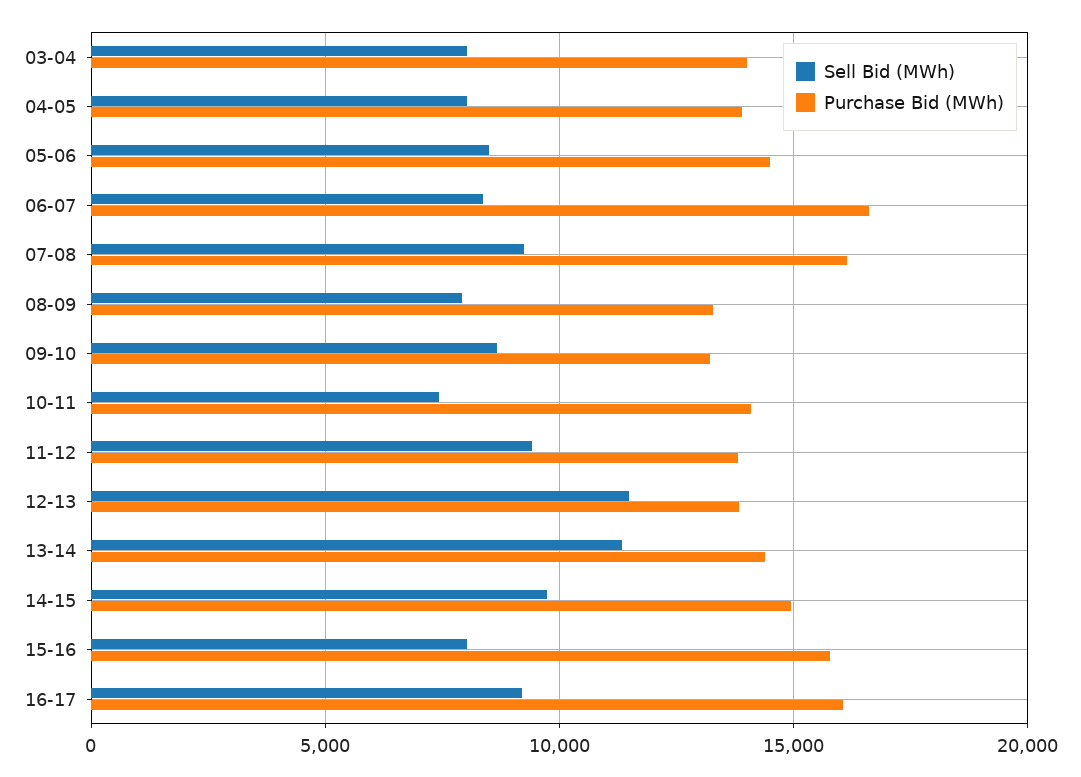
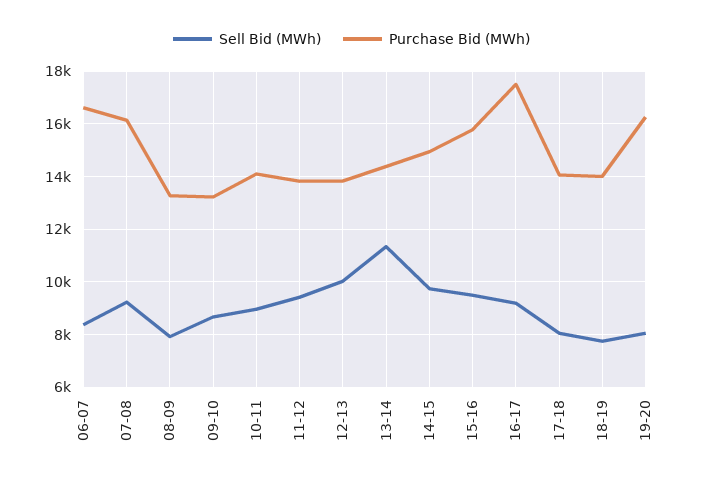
Sell Bid (MWh), 03-04: 8000 -> none
Purchase Bid (MWh), 03-04: 14000 -> none
Sell Bid (MWh), 04-05: 8000 -> none
Purchase Bid (MWh), 04-05: 14000 -> none
Sell Bid (MWh), 05-06: 8500 -> none
Purchase Bid (MWh), 05-06: 14500 -> none
Sell Bid (MWh), 10-11: 7500 -> 9000
Sell Bid (MWh), 12-13: 11500 -> 10000
Sell Bid (MWh), 15-16: 8000 -> 9500
Purchase Bid (MWh), 16-17: 16000 -> 17500
Sell Bid (MWh), 17-18: none -> 8000
Purchase Bid (MWh), 17-18: none -> 14000
Sell Bid (MWh), 18-19: none -> 7750
Purchase Bid (MWh), 18-19: none -> 14000
Sell Bid (MWh), 19-20: none -> 8000
Purchase Bid (MWh), 19-20: none -> 16250

